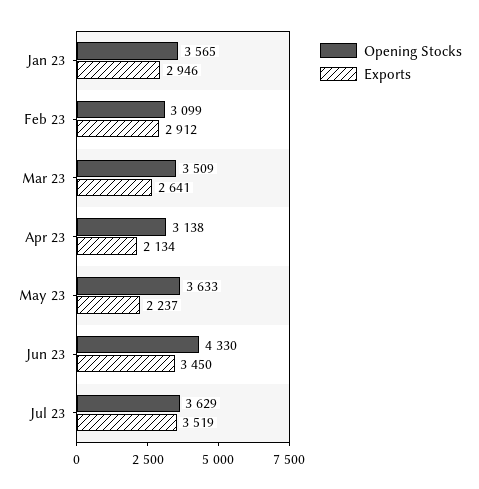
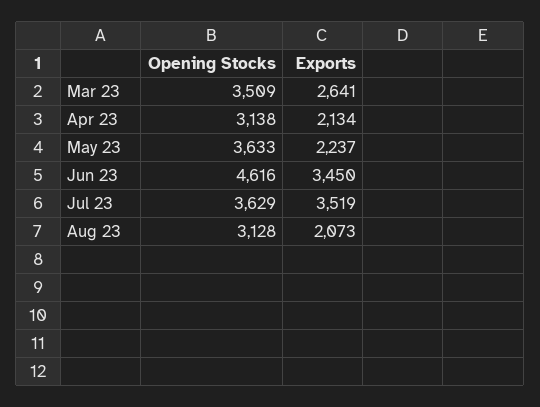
Opening Stocks, Jan 23: 3565 -> none
Exports, Jan 23: 2946 -> none
Opening Stocks, Feb 23: 3099 -> none
Exports, Feb 23: 2912 -> none
Opening Stocks, Jun 23: 4330 -> 4616
Opening Stocks, Aug 23: none -> 3128
Exports, Aug 23: none -> 2073

